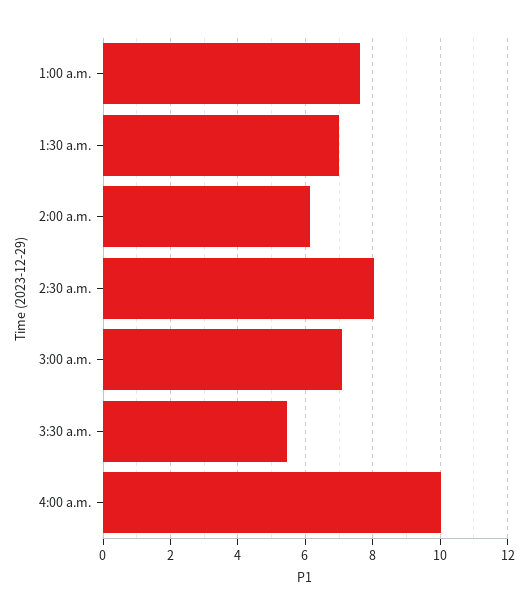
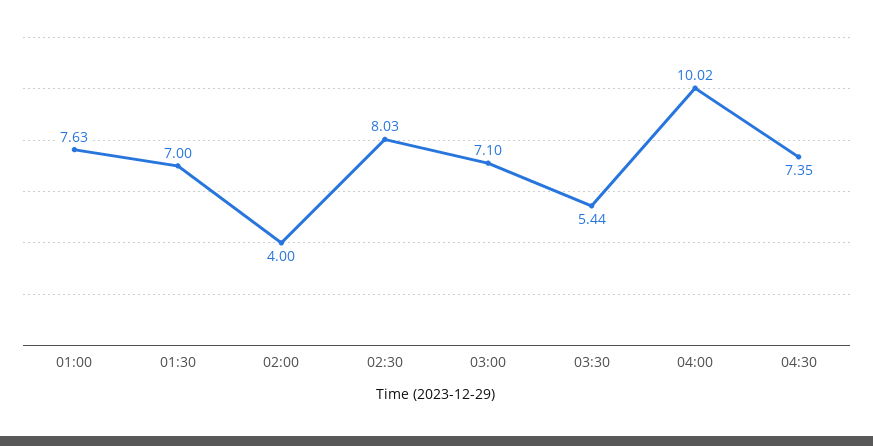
2:00 a.m.: 6.2 -> 4
04:30: none -> 7.35

